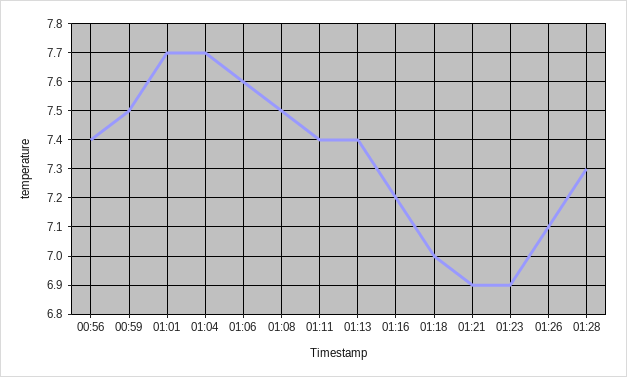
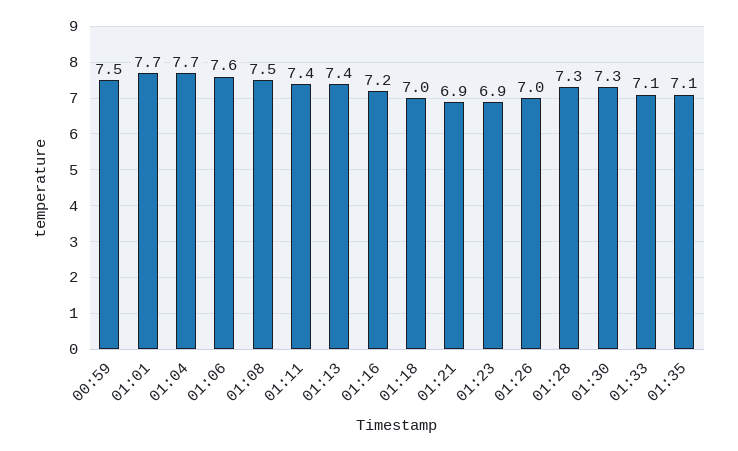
00:56: 7.4 -> none
01:26: 7.1 -> 7
01:30: none -> 7.3
01:33: none -> 7.1
01:35: none -> 7.1

